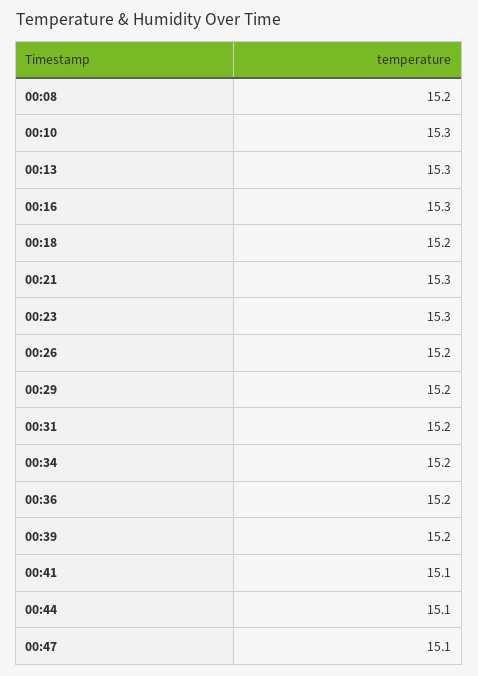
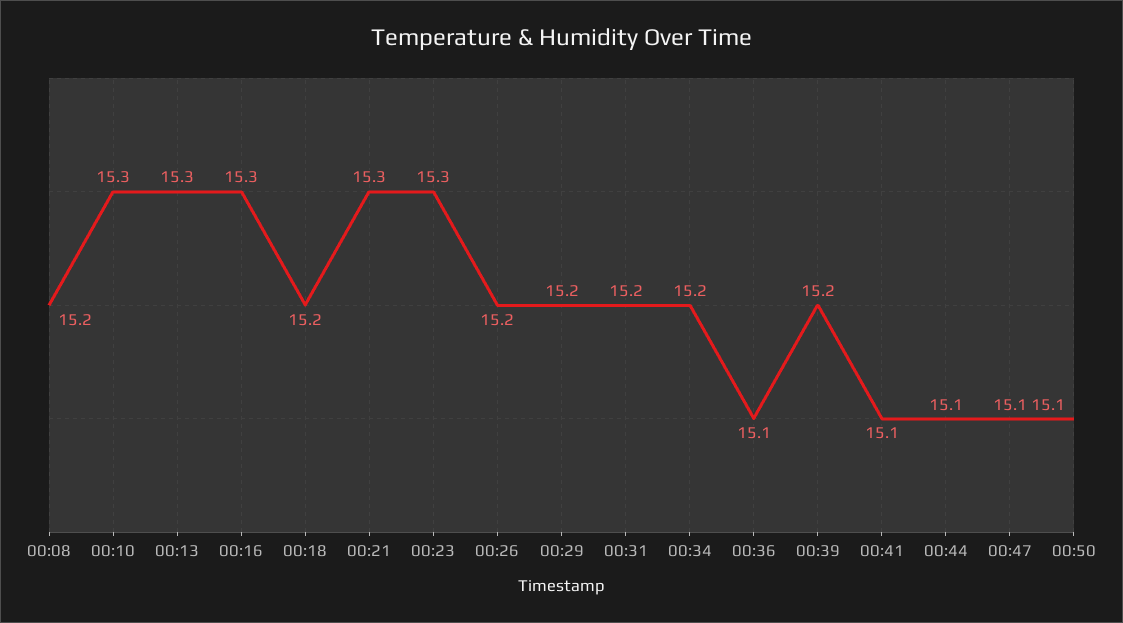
00:36: 15.2 -> 15.1
00:50: none -> 15.1

